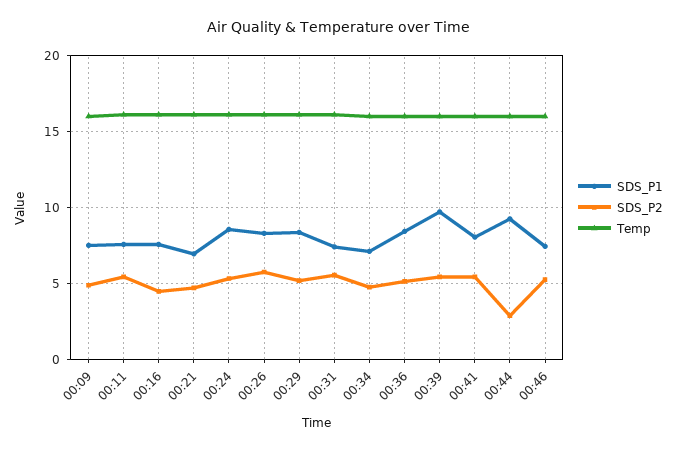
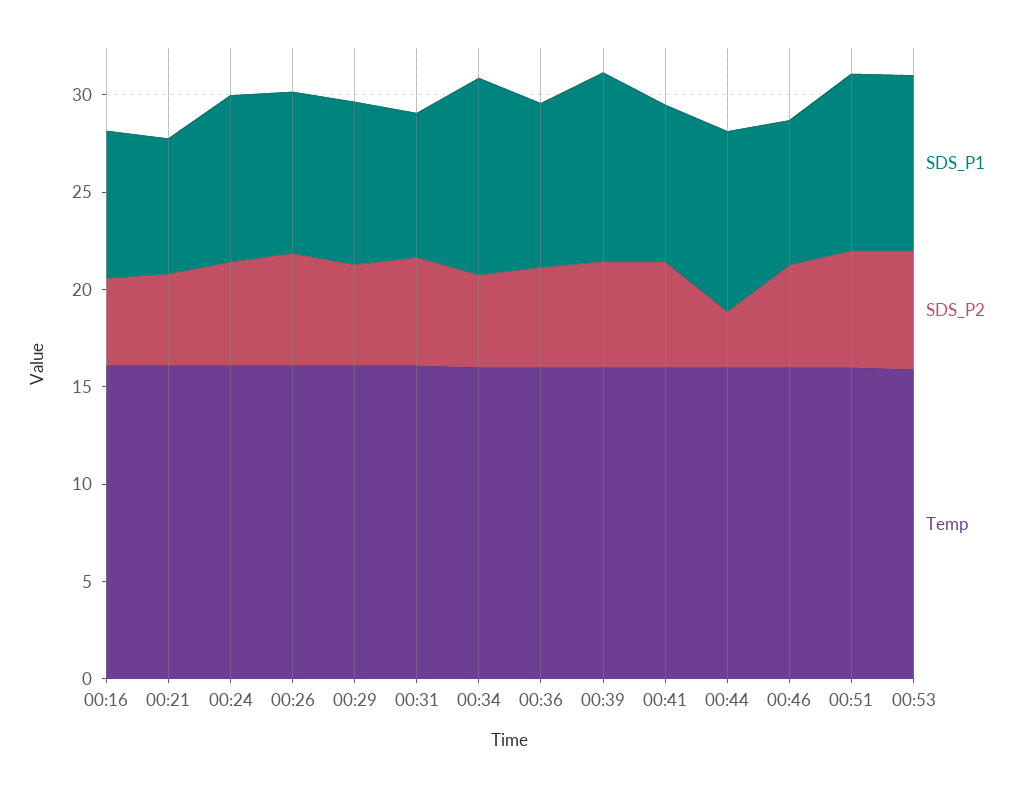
SDS_P1, 00:09: 7.5 -> none
SDS_P2, 00:09: 5 -> none
Temp, 00:09: 16 -> none
SDS_P1, 00:11: 7.5 -> none
SDS_P2, 00:11: 5.5 -> none
Temp, 00:11: 16 -> none
SDS_P1, 00:34: 7 -> 10
SDS_P1, 00:51: none -> 9
SDS_P2, 00:51: none -> 6
Temp, 00:51: none -> 16
SDS_P1, 00:53: none -> 9
SDS_P2, 00:53: none -> 6
Temp, 00:53: none -> 16

